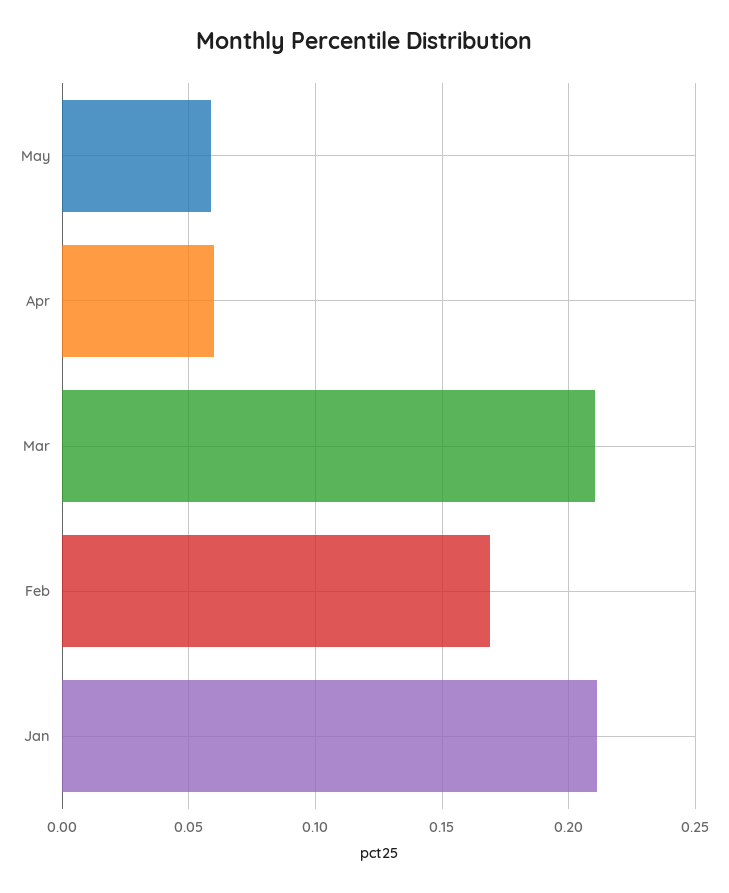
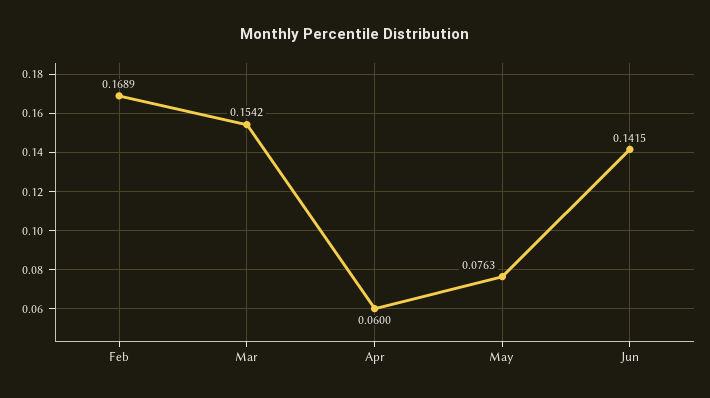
May: 0.06 -> 0.0763
Mar: 0.21 -> 0.1542
Jan: 0.21 -> none
Jun: none -> 0.1415

